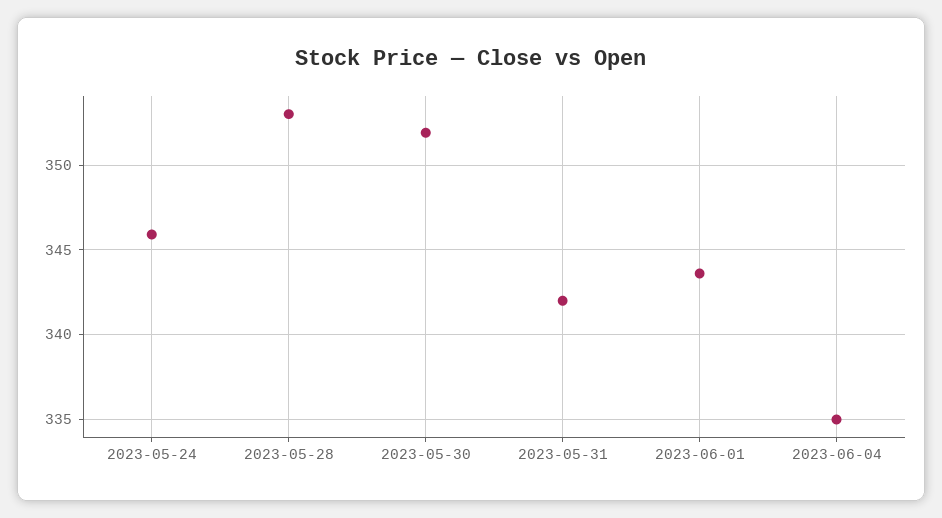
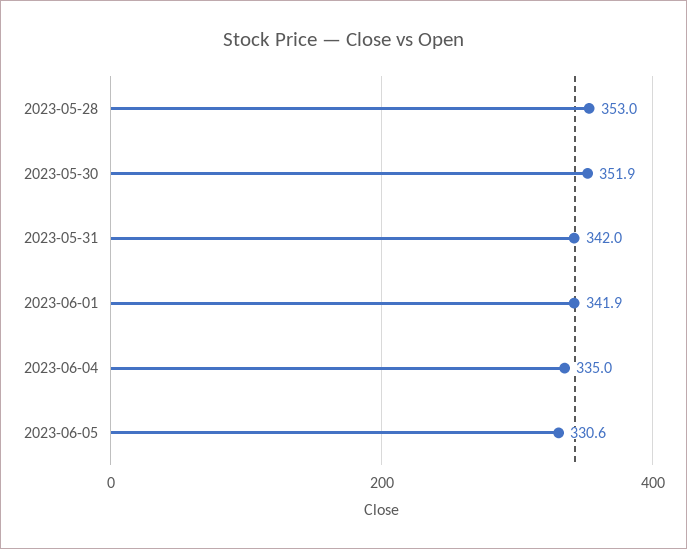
2023-05-24: 346 -> none
2023-06-01: 343.5 -> 341.9
2023-06-05: none -> 330.6

